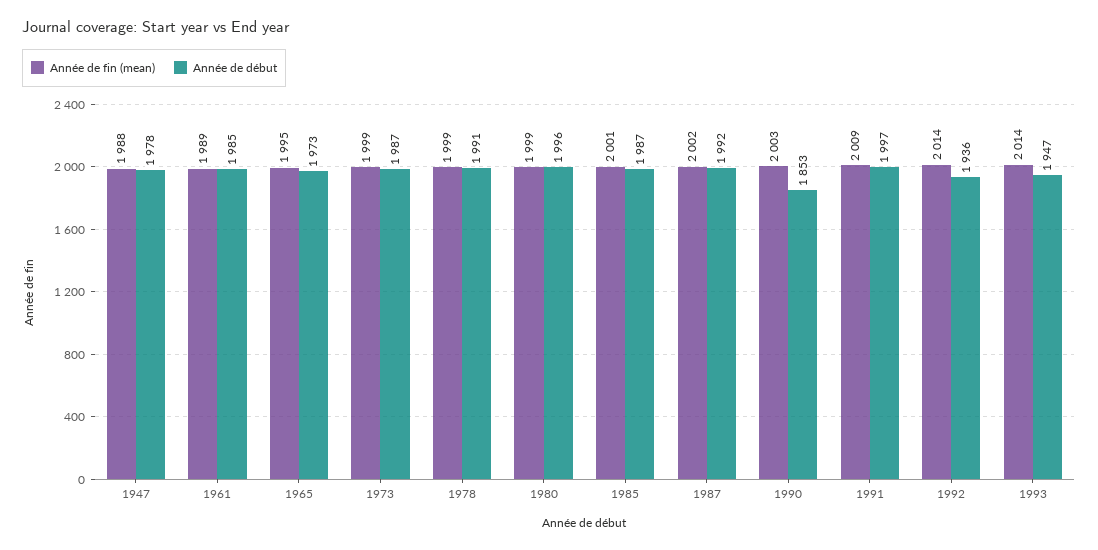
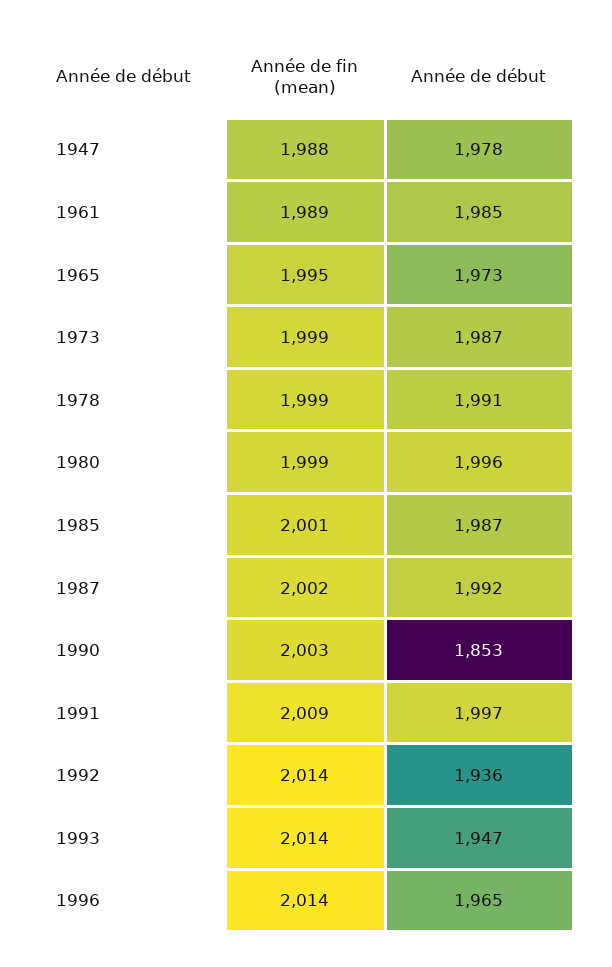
Année de fin (mean), 1996: none -> 2014
Année de début, 1996: none -> 1965

